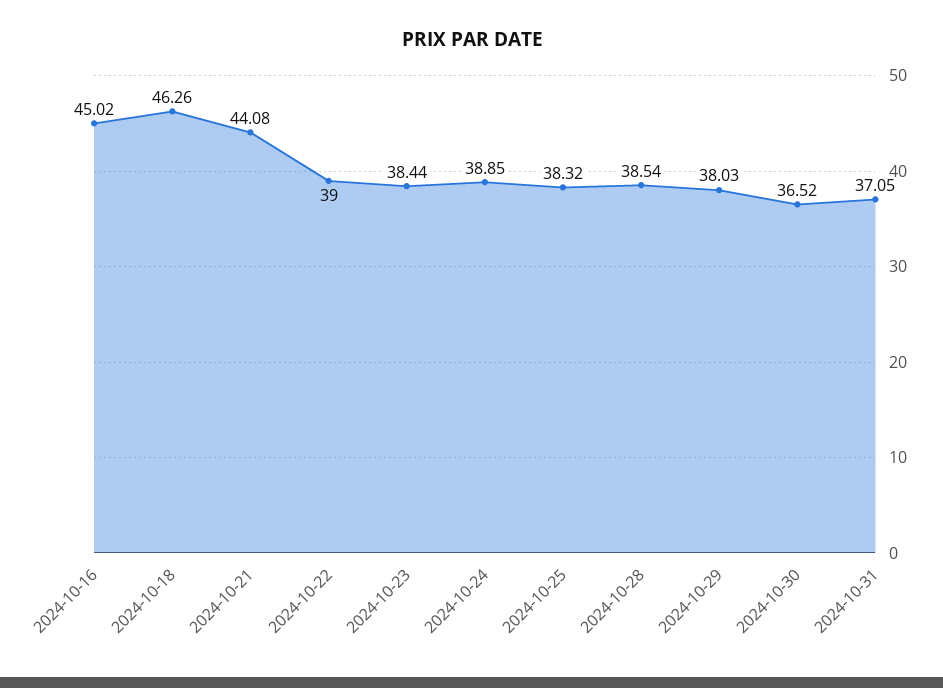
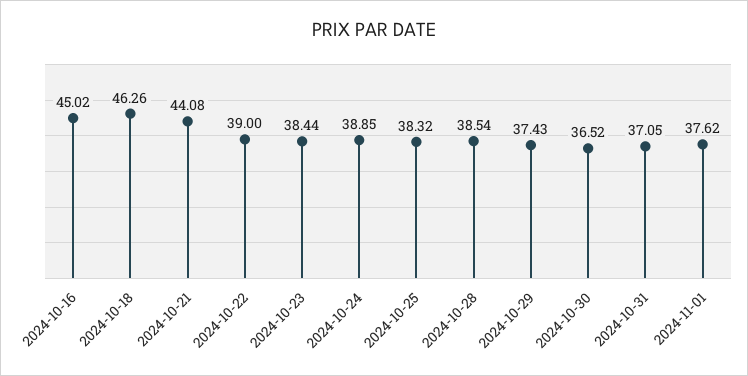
2024-10-29: 38.03 -> 37.43
2024-11-01: none -> 37.62

